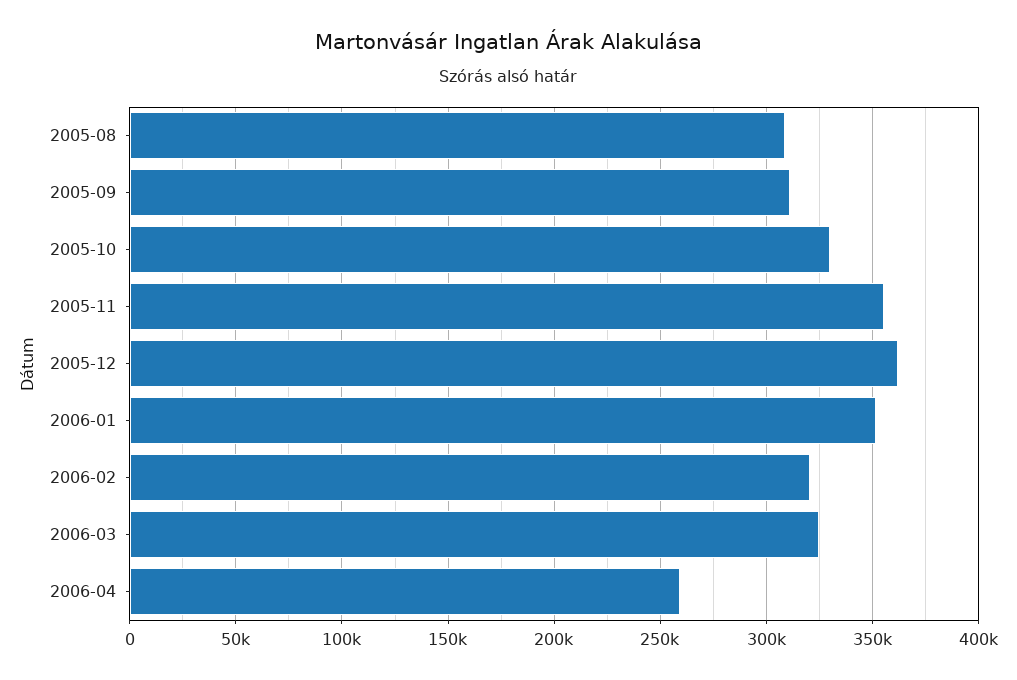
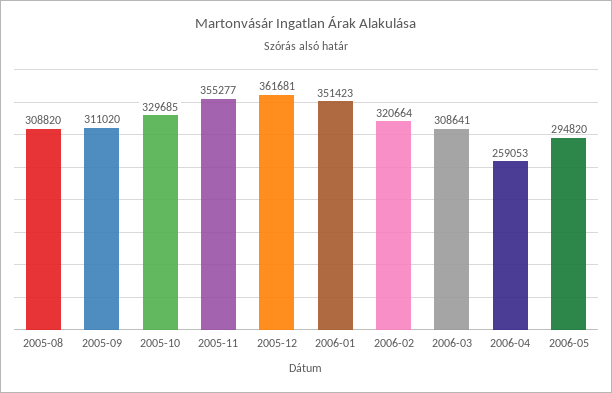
2006-03: 325000 -> 308641
2006-05: none -> 294820

